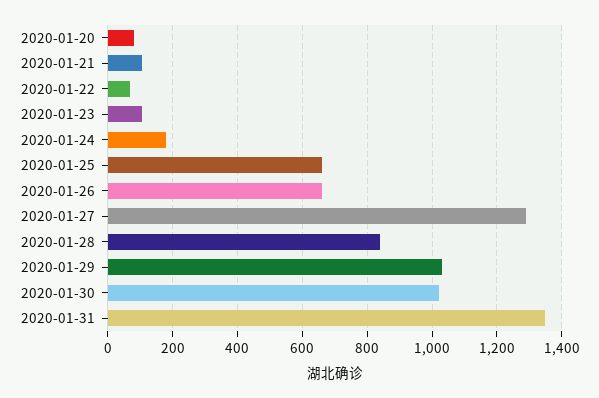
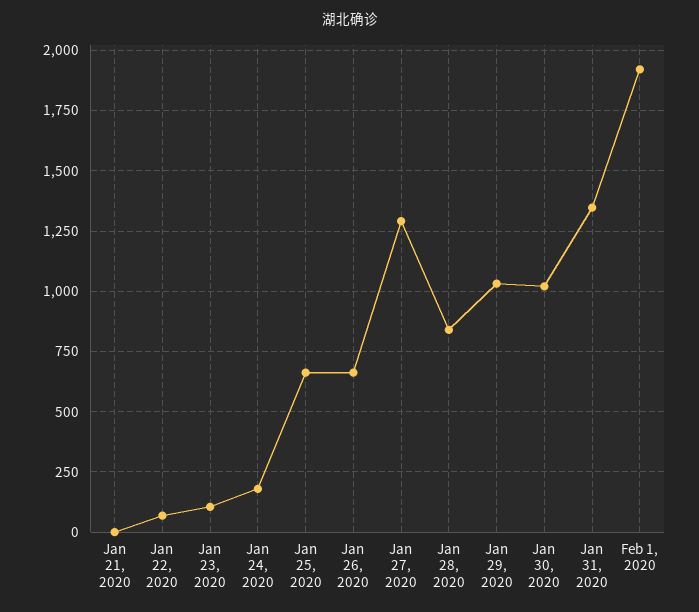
2020-01-20: 80 -> none
2020-01-21: 100 -> 0
Feb 1, 2020: none -> 1925

